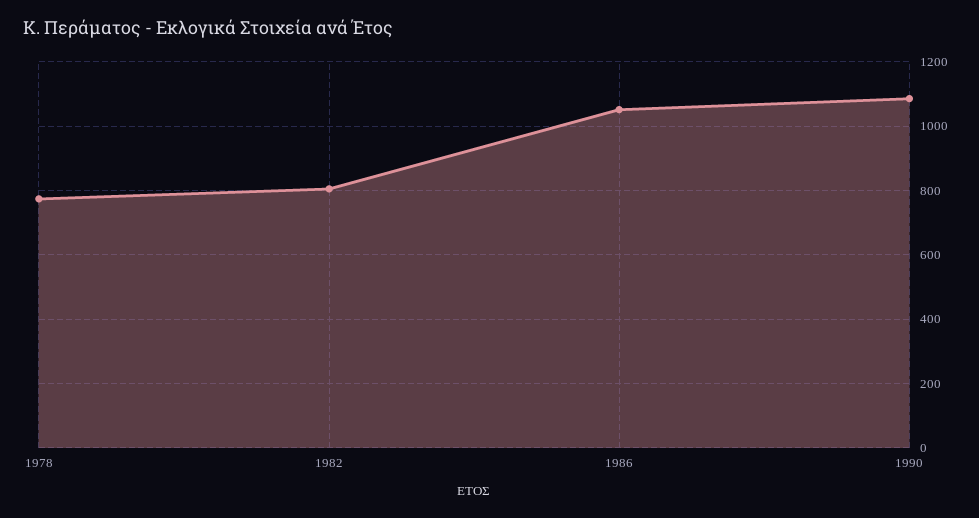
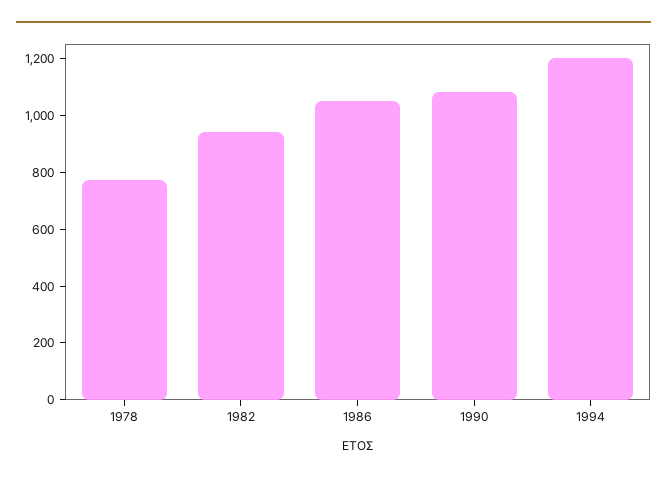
1982: 800 -> 950
1994: none -> 1200

